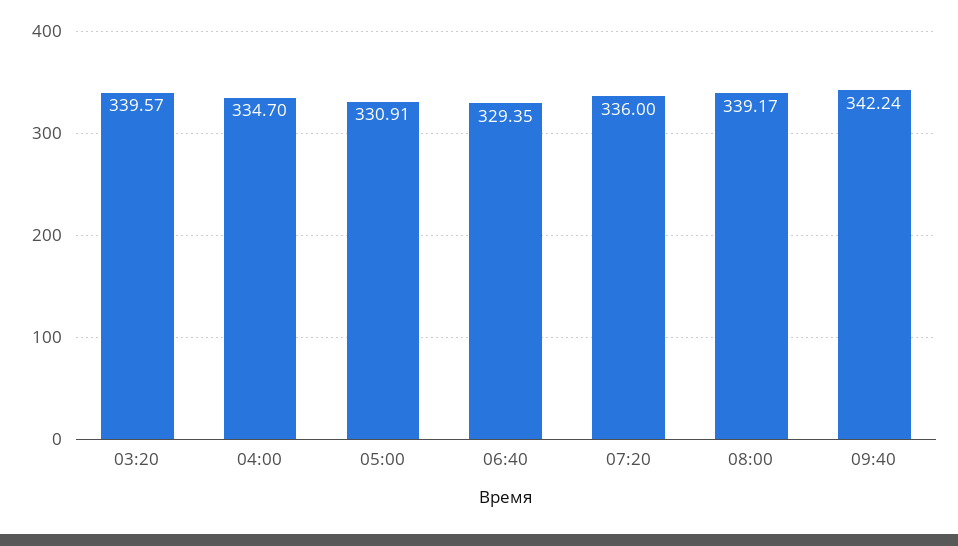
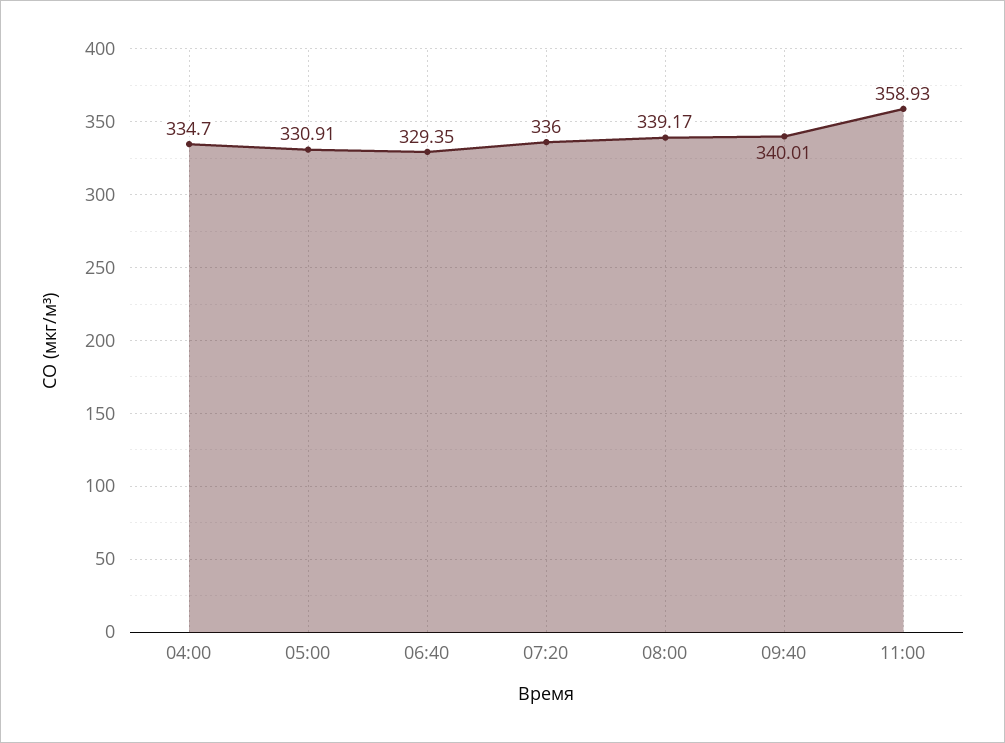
03:20: 339.57 -> none
09:40: 342.24 -> 340.01
11:00: none -> 358.93

